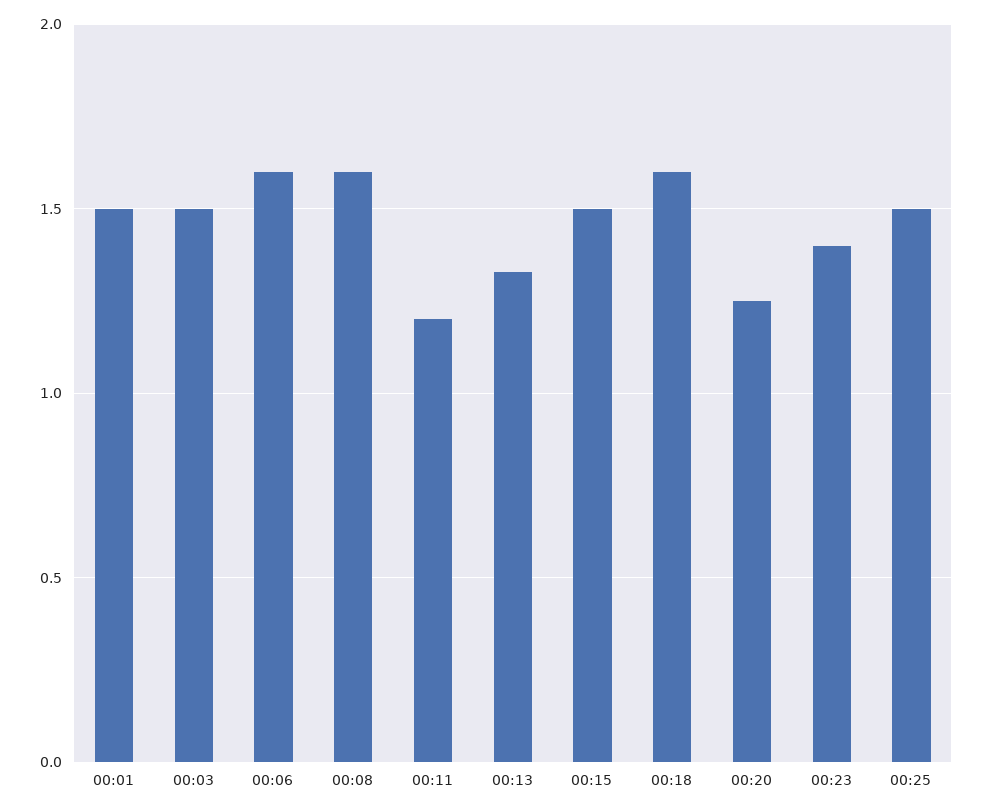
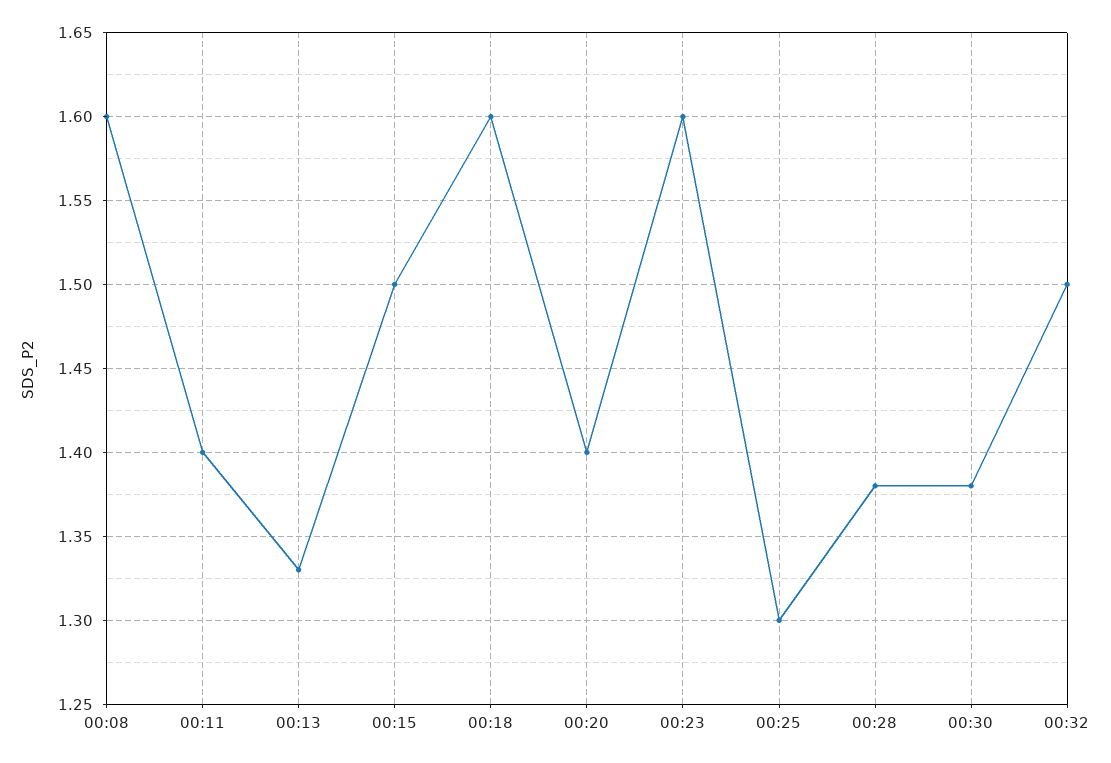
00:01: 1.5 -> none
00:03: 1.5 -> none
00:06: 1.6 -> none
00:11: 1.2 -> 1.4
00:20: 1.25 -> 1.4
00:23: 1.4 -> 1.6
00:25: 1.5 -> 1.3
00:28: none -> 1.38
00:30: none -> 1.38
00:32: none -> 1.5

